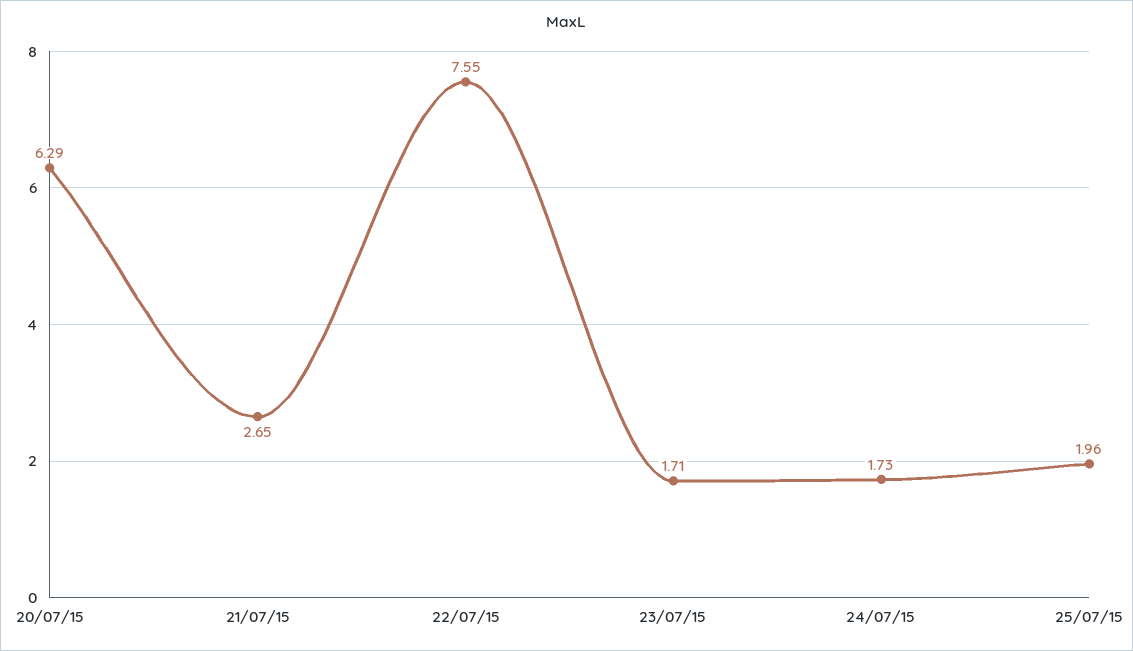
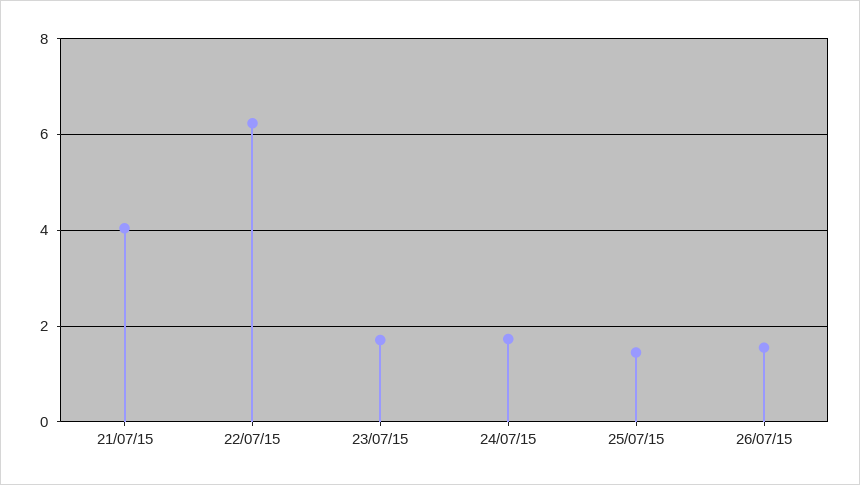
20/07/15: 6.29 -> none
21/07/15: 2.65 -> 4
22/07/15: 7.55 -> 6.2
25/07/15: 1.96 -> 1.4
26/07/15: none -> 1.6

